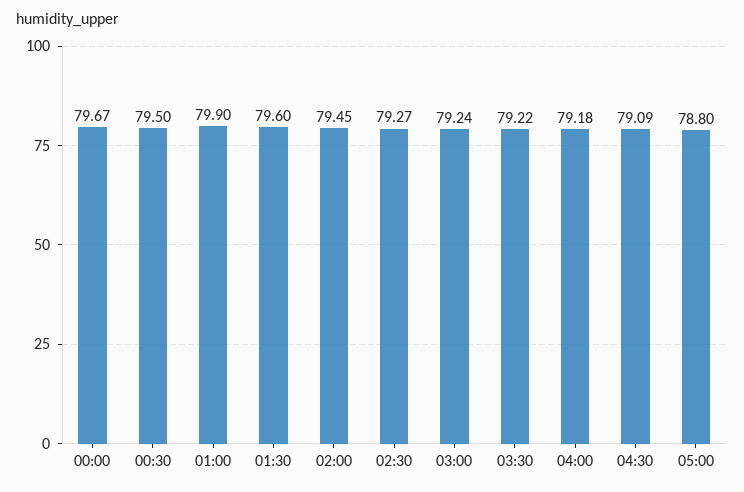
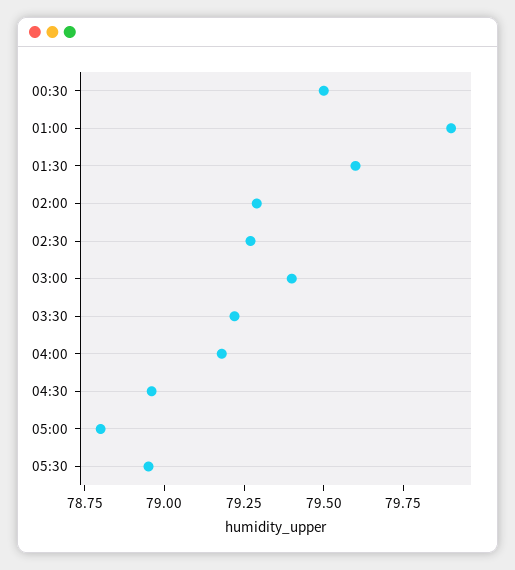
00:00: 79.67 -> none
02:00: 79.45 -> 79.3
03:00: 79.24 -> 79.4
04:30: 79.09 -> 78.95
05:30: none -> 78.95

